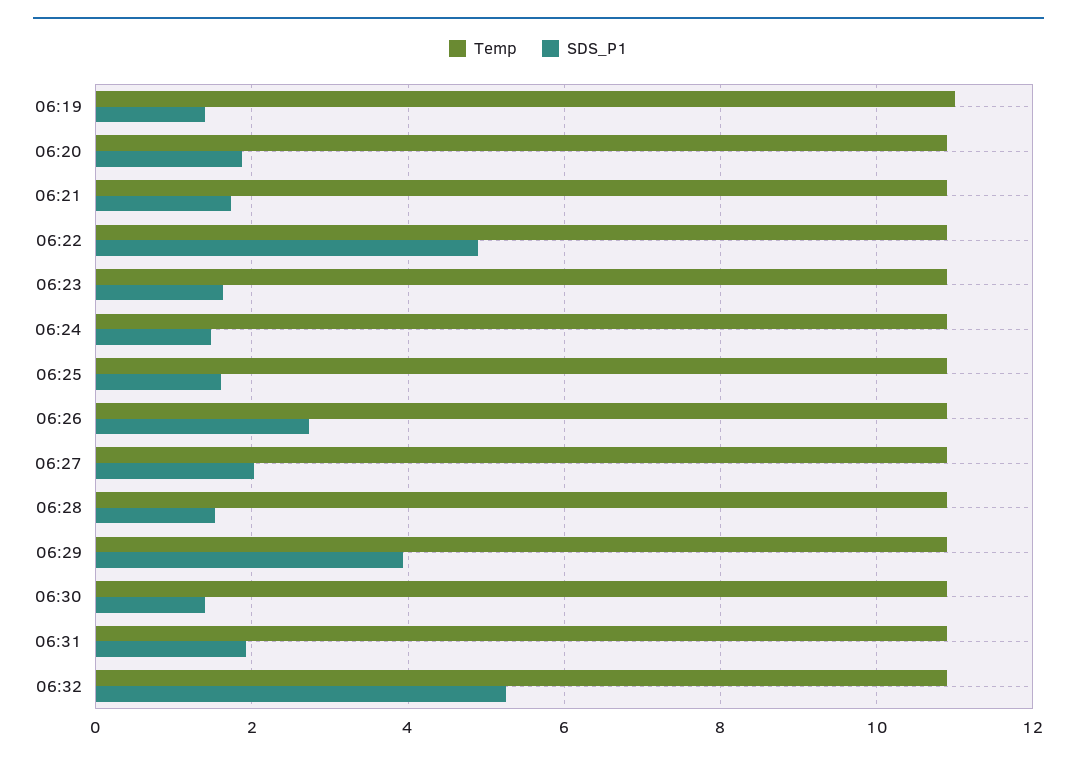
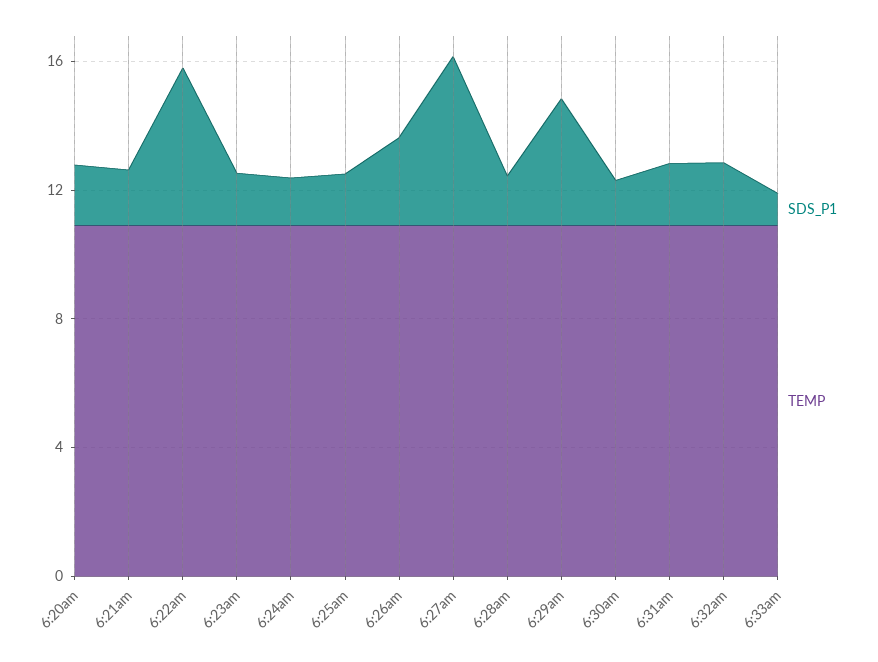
Temp, 06:19: 11 -> none
SDS_P1, 06:19: 1.4 -> none
SDS_P1, 06:27: 2 -> 5
SDS_P1, 06:32: 5.2 -> 2
SDS_P1, 6:33am: none -> 1
Temp, 6:33am: none -> 11

